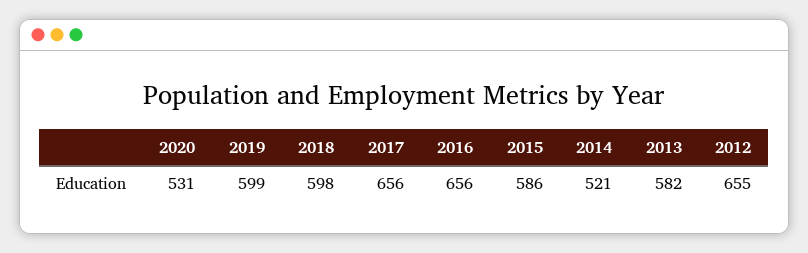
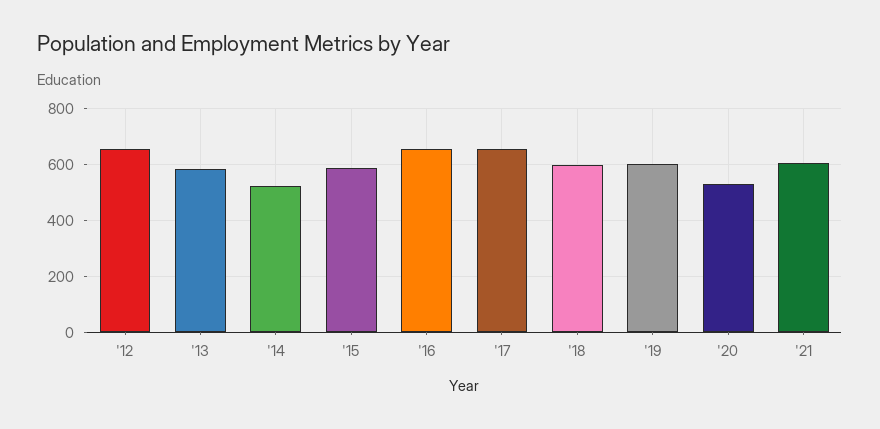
'21: none -> 600

